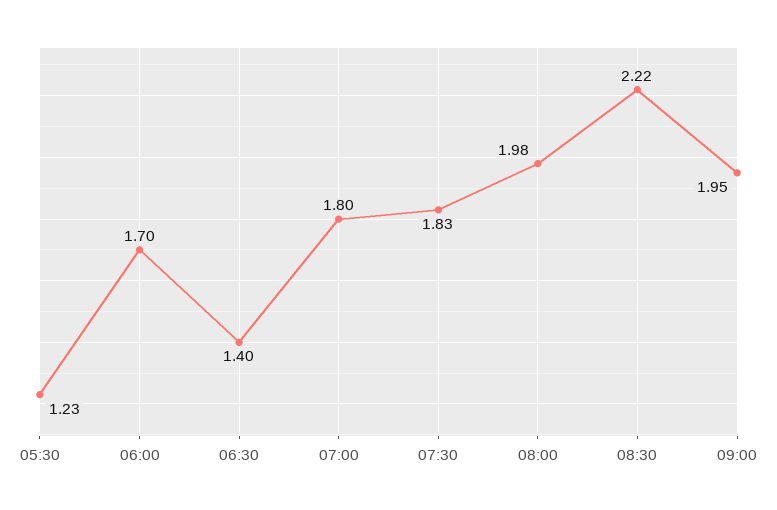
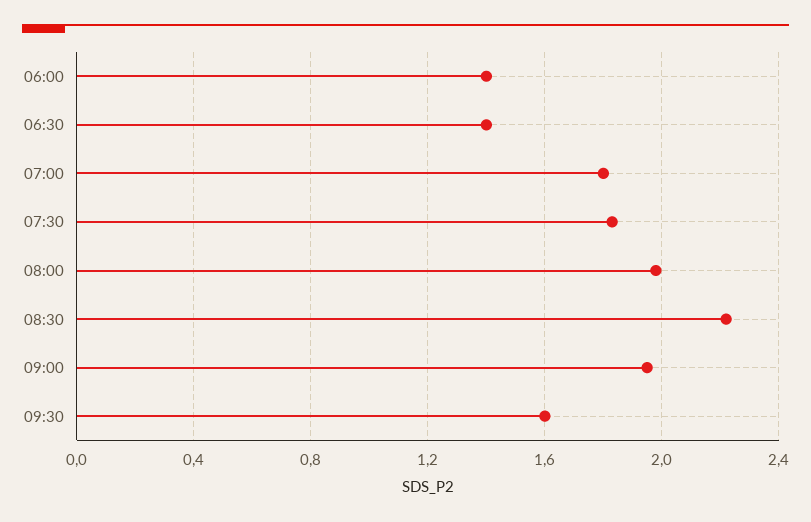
05:30: 1.23 -> none
06:00: 1.7 -> 1.4
09:30: none -> 1.6

